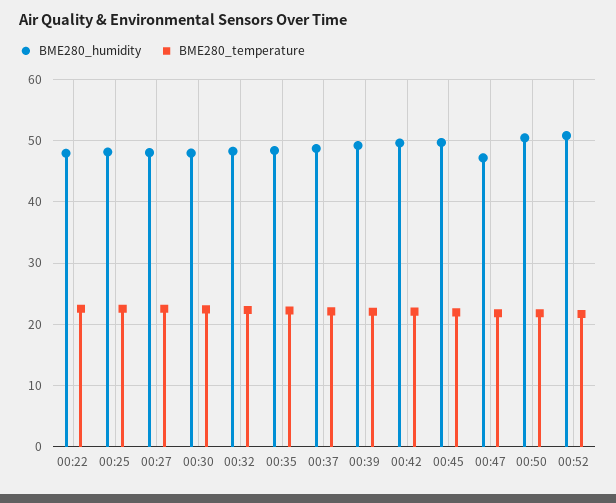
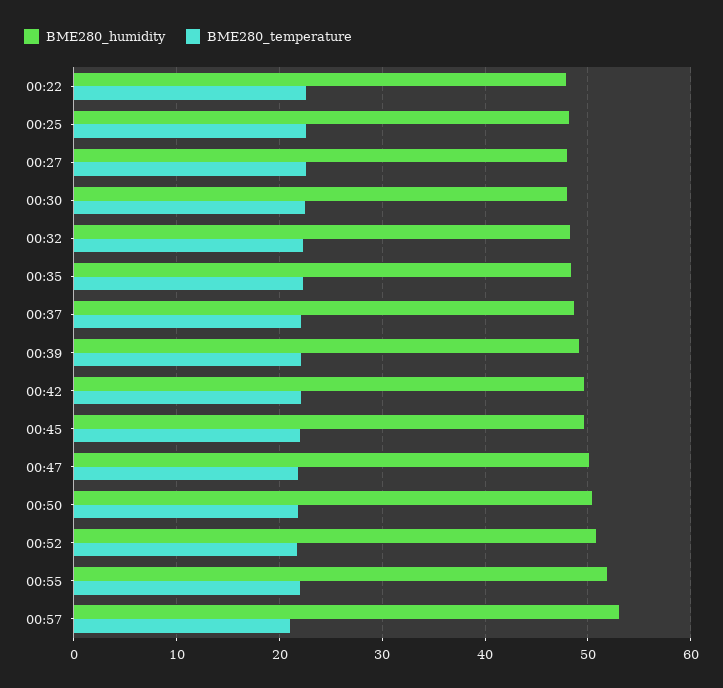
BME280_humidity, 00:47: 47 -> 50
BME280_humidity, 00:55: none -> 52
BME280_temperature, 00:55: none -> 22
BME280_humidity, 00:57: none -> 53
BME280_temperature, 00:57: none -> 21

